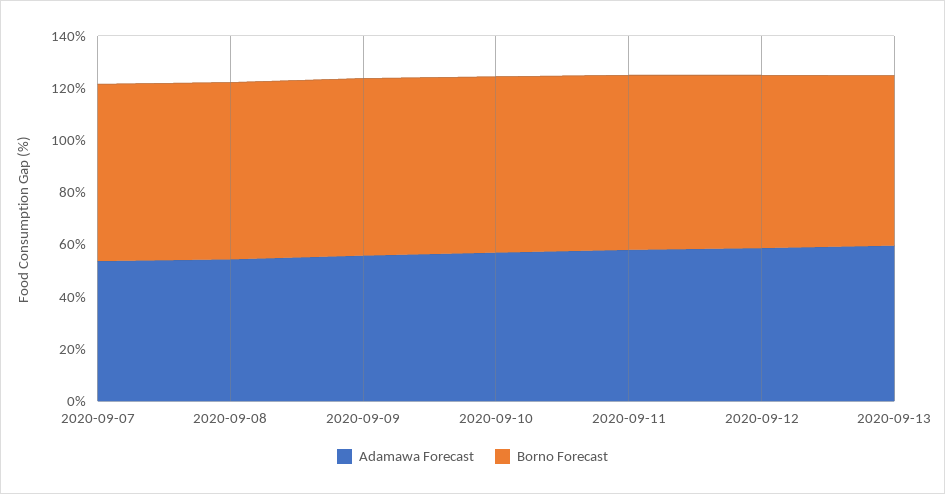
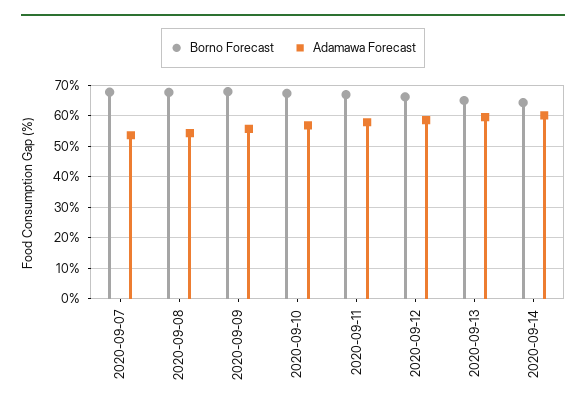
Borno Forecast, 2020-09-14: none -> 64
Adamawa Forecast, 2020-09-14: none -> 60

